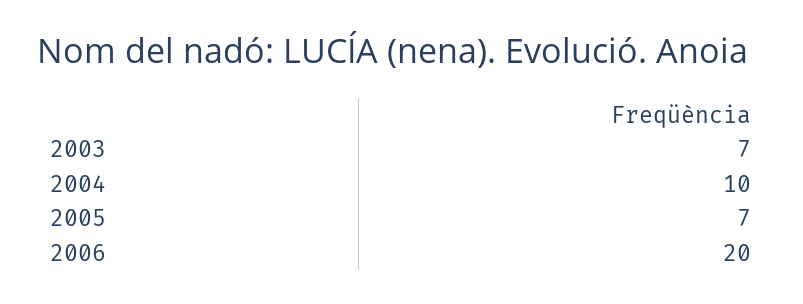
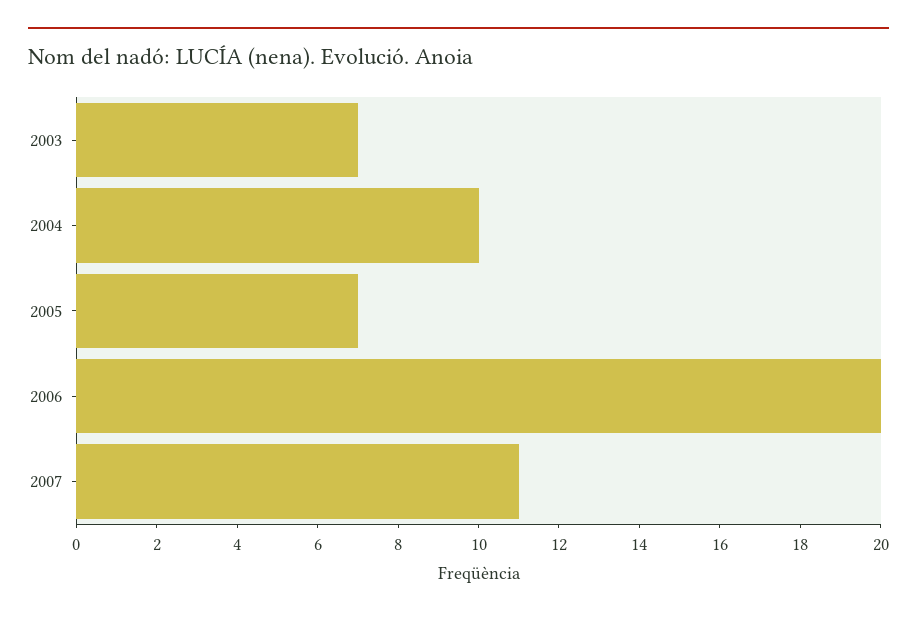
2007: none -> 11

